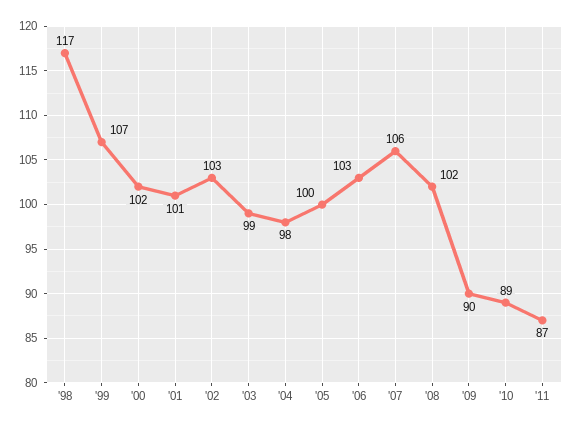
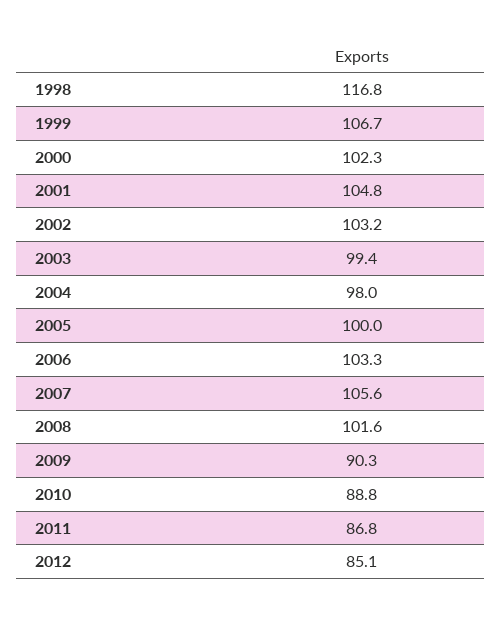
'01: 101 -> 104.8
2012: none -> 85.1

